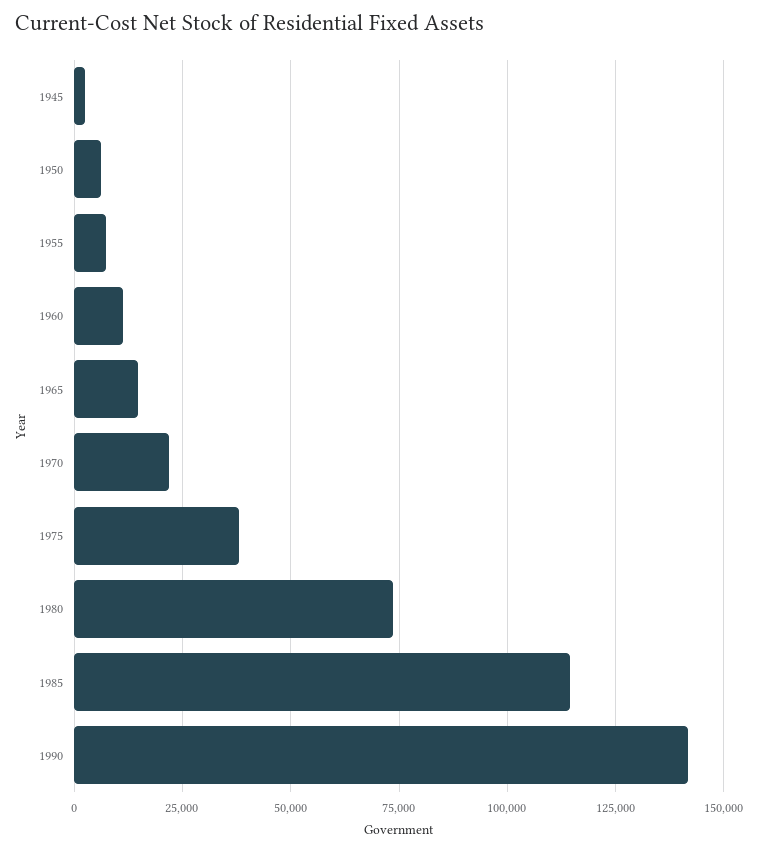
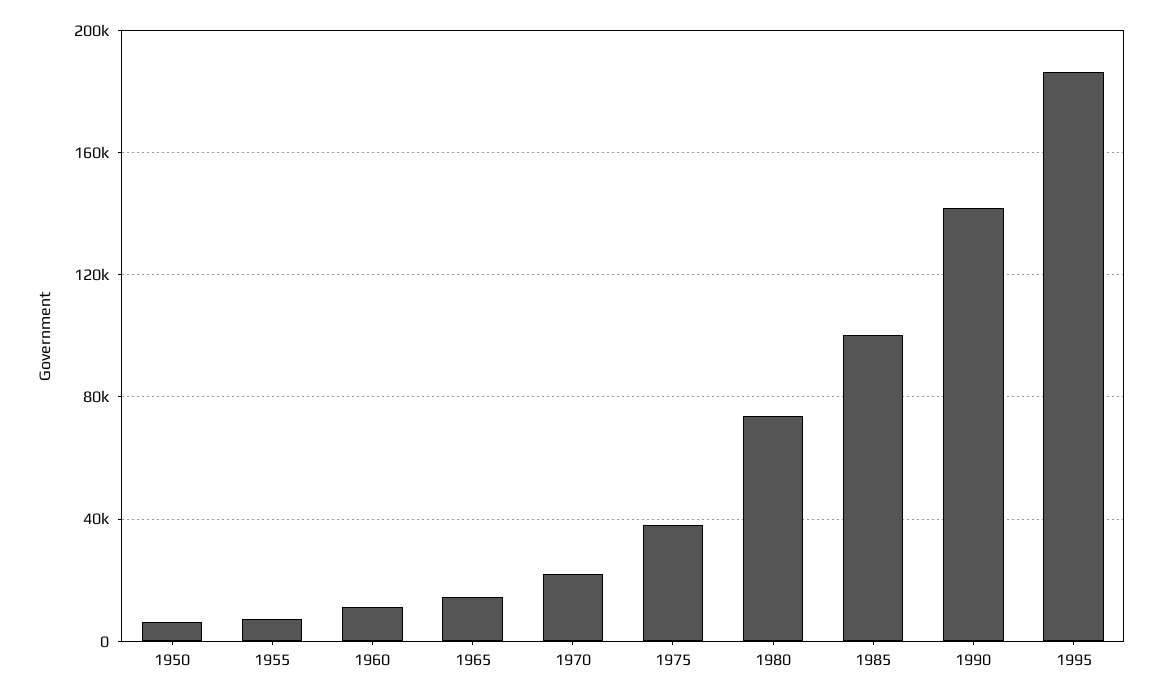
1945: 2500 -> none
1985: 115000 -> 100000
1995: none -> 185000

